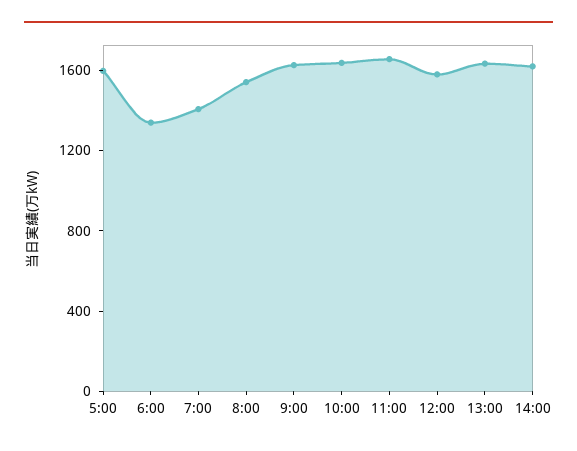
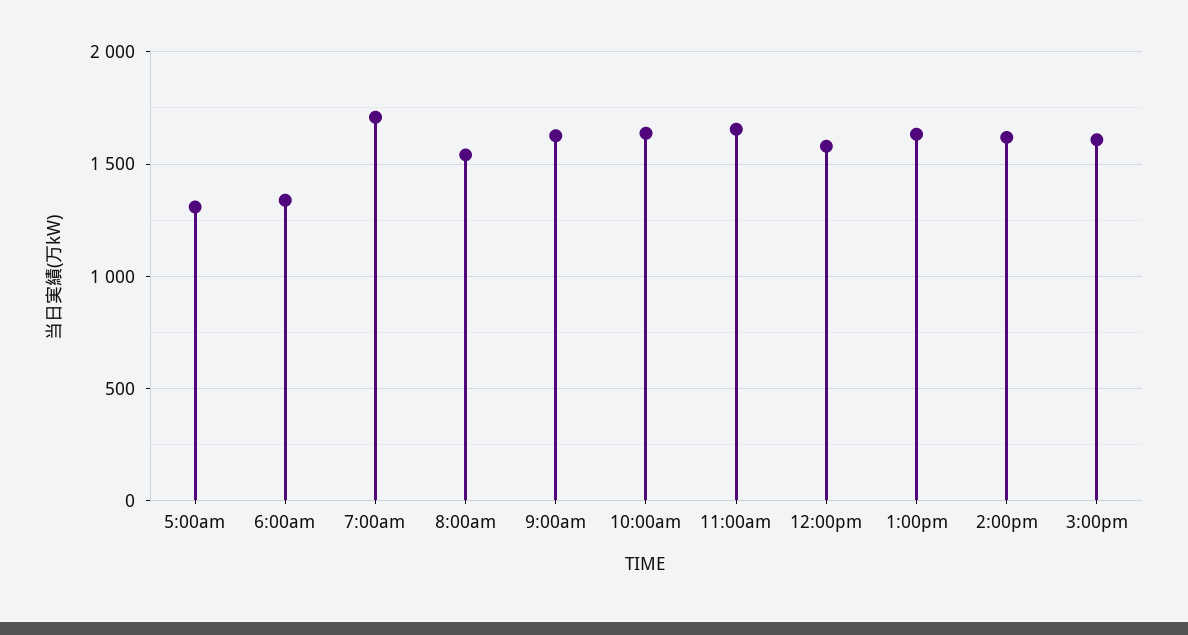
5:00: 1600 -> 1300
7:00: 1400 -> 1700
3:00pm: none -> 1600

